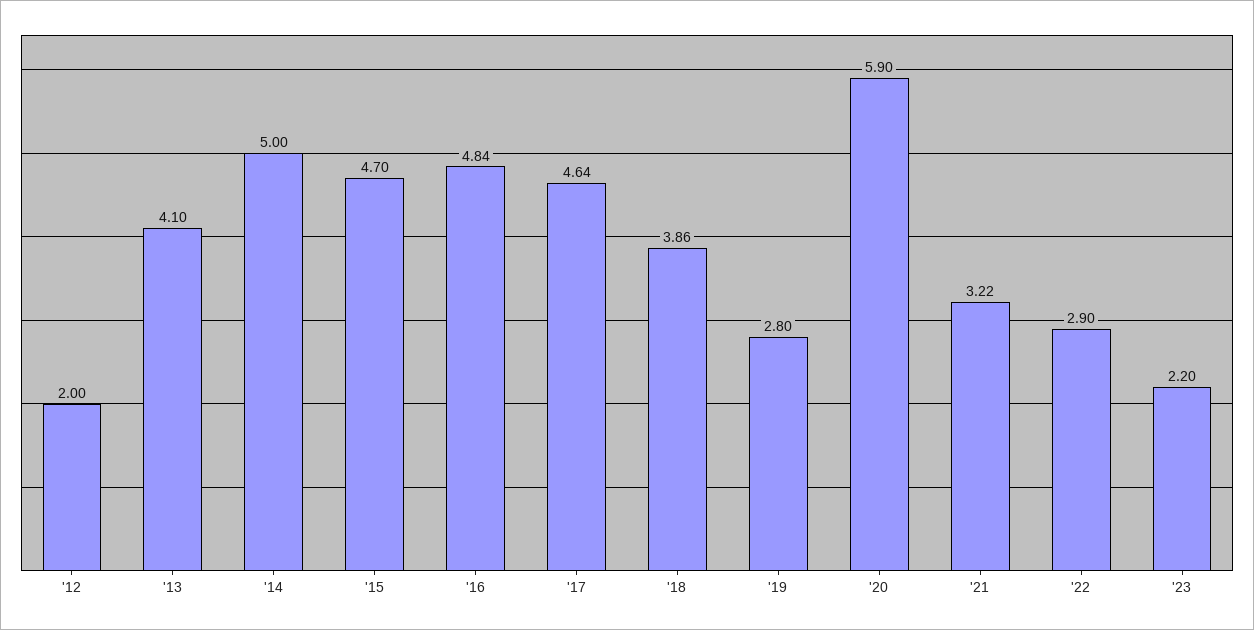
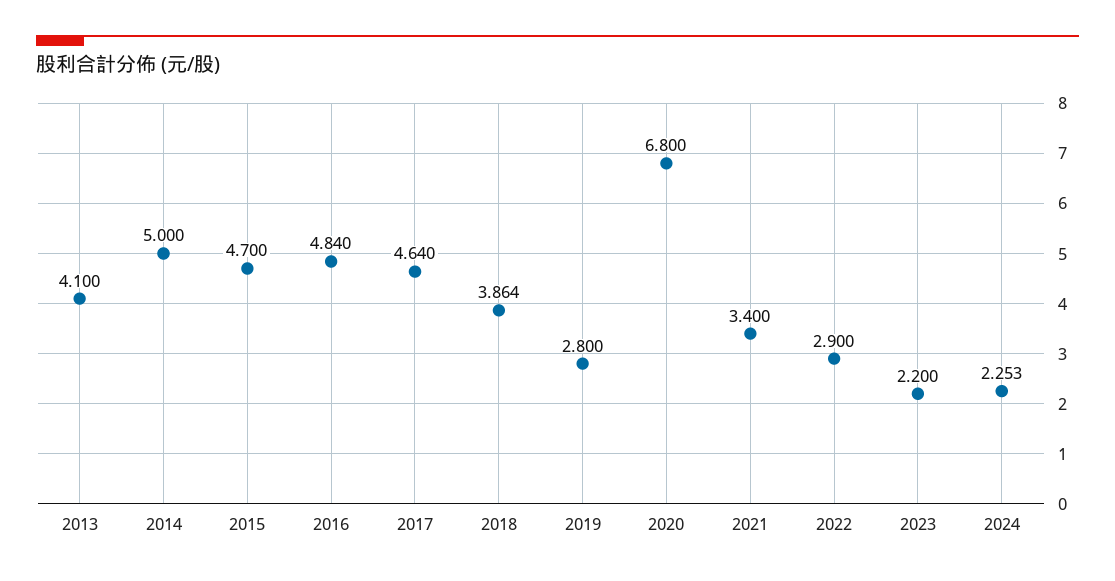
'12: 2 -> none
'20: 5.9 -> 6.8
'21: 3.22 -> 3.4
2024: none -> 2.253

